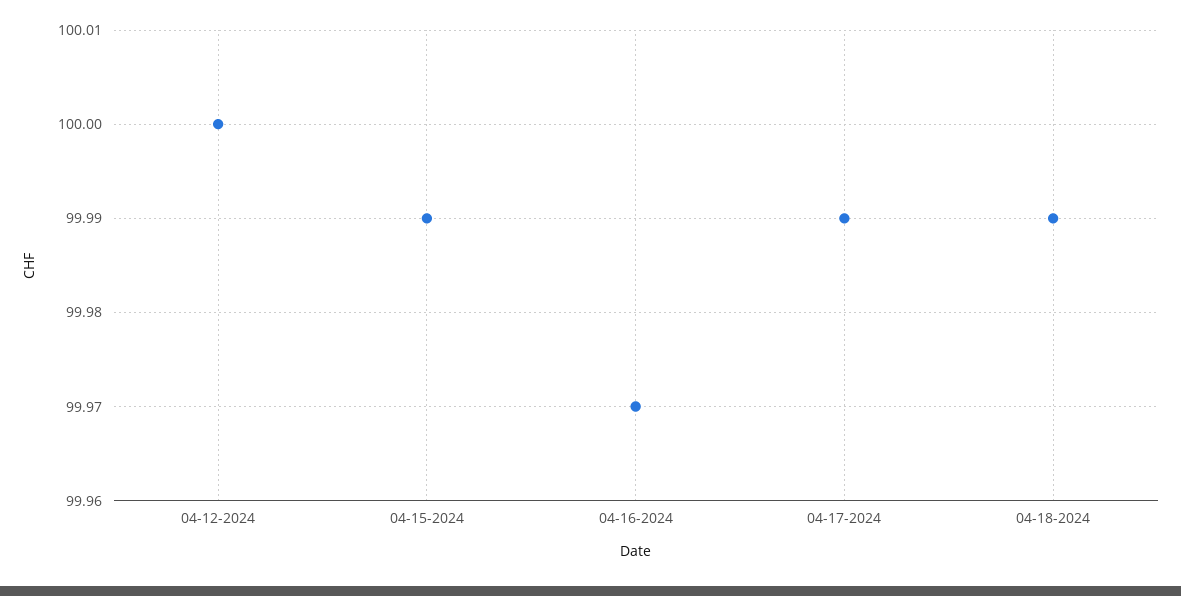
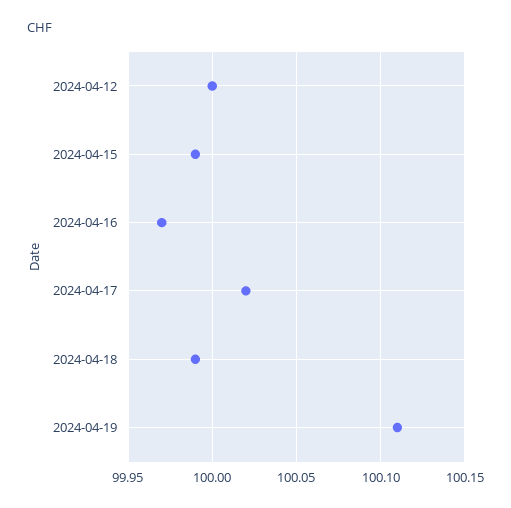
04-17-2024: 99.99 -> 100.02
2024-04-19: none -> 100.11

